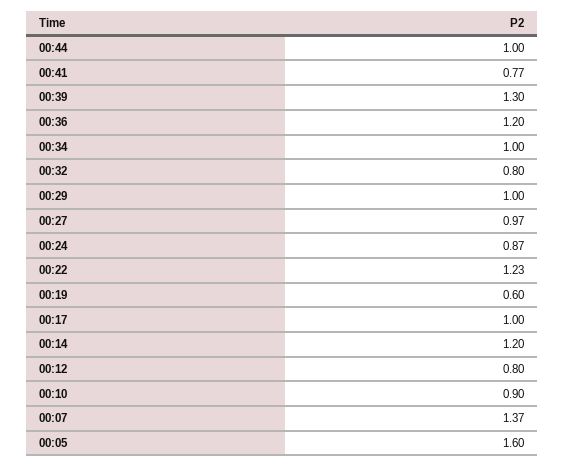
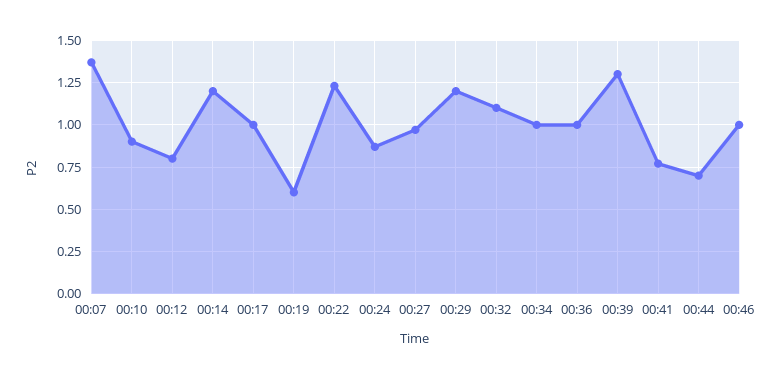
00:44: 1 -> 0.7
00:36: 1.2 -> 1
00:32: 0.8 -> 1.1
00:29: 1 -> 1.2
00:05: 1.6 -> none
00:46: none -> 1

